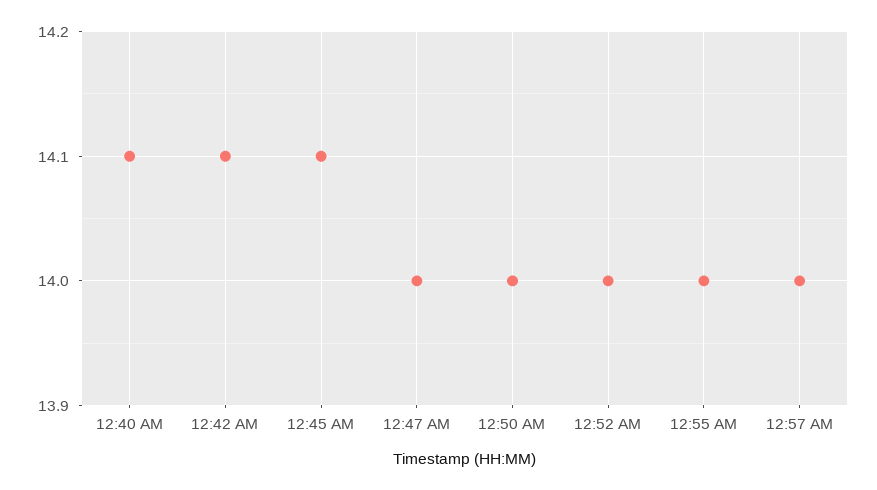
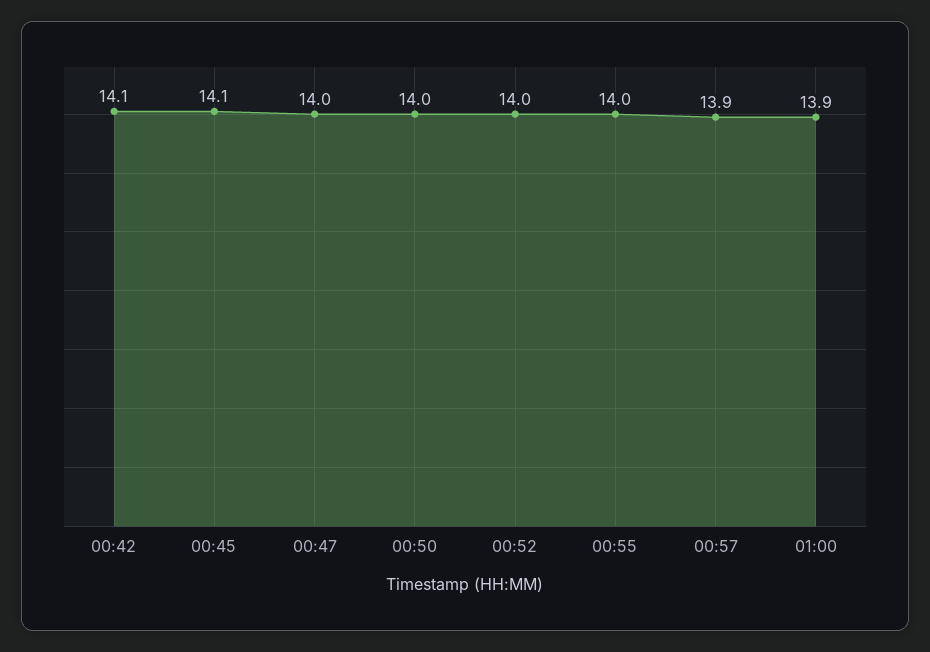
12:40 AM: 14.1 -> none
12:57 AM: 14 -> 13.9
01:00: none -> 13.9

